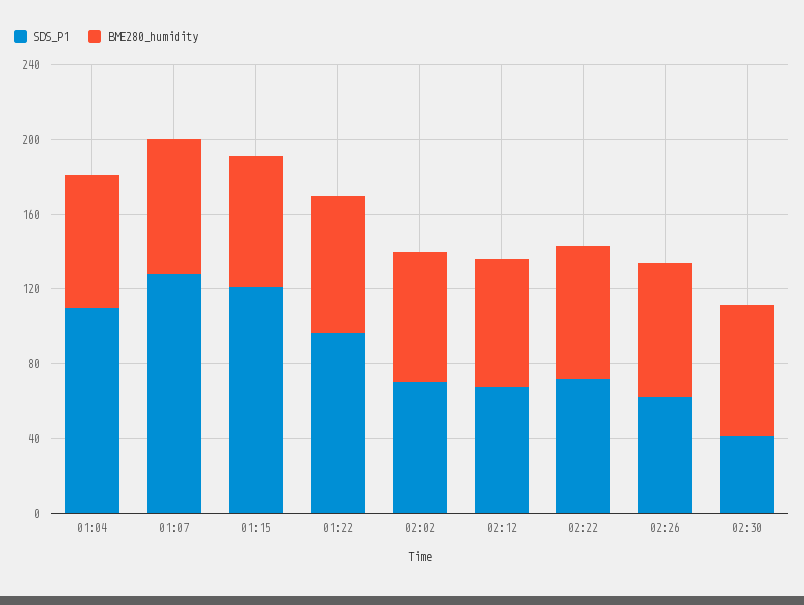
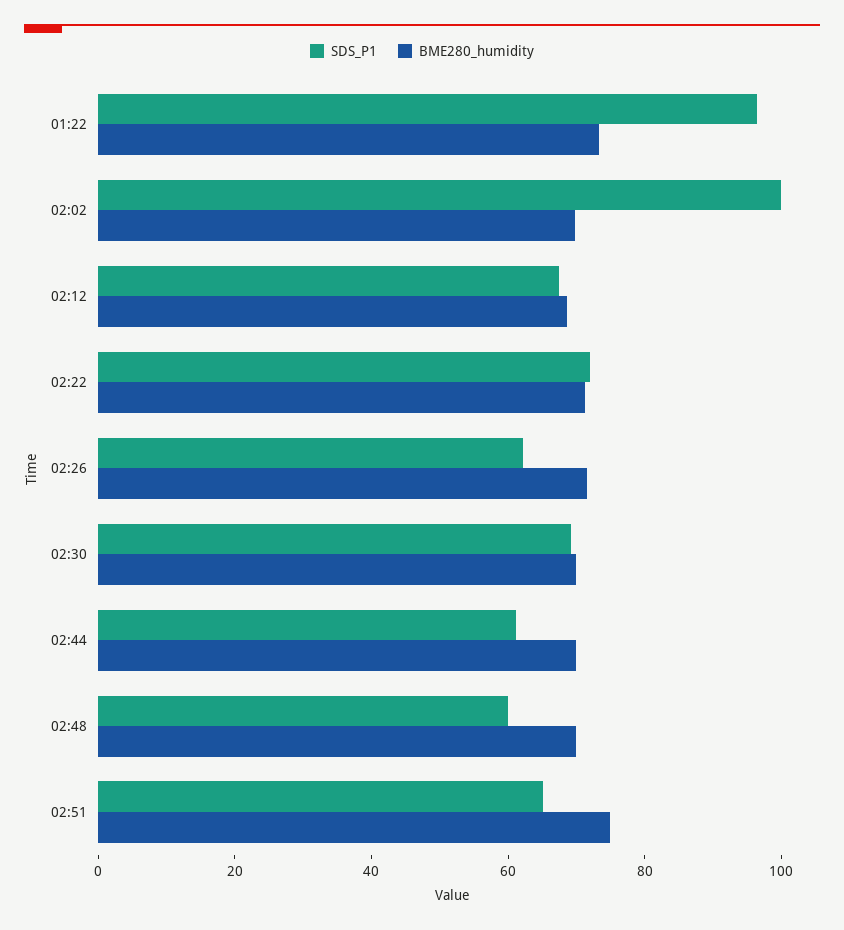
SDS_P1, 01:04: 110 -> none
BME280_humidity, 01:04: 70 -> none
SDS_P1, 01:07: 130 -> none
BME280_humidity, 01:07: 70 -> none
SDS_P1, 01:15: 120 -> none
BME280_humidity, 01:15: 70 -> none
SDS_P1, 02:02: 70 -> 100
SDS_P1, 02:30: 40 -> 70
SDS_P1, 02:44: none -> 60
BME280_humidity, 02:44: none -> 70
SDS_P1, 02:48: none -> 60
BME280_humidity, 02:48: none -> 70
SDS_P1, 02:51: none -> 65
BME280_humidity, 02:51: none -> 75

